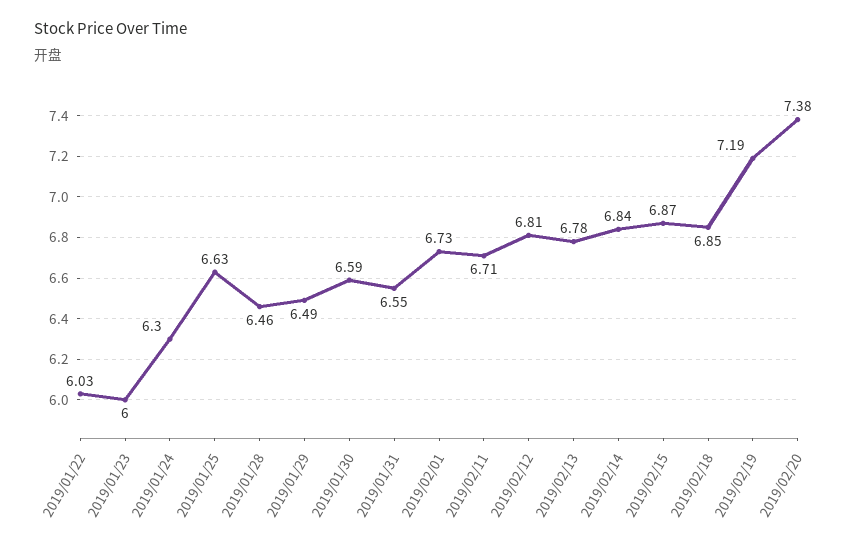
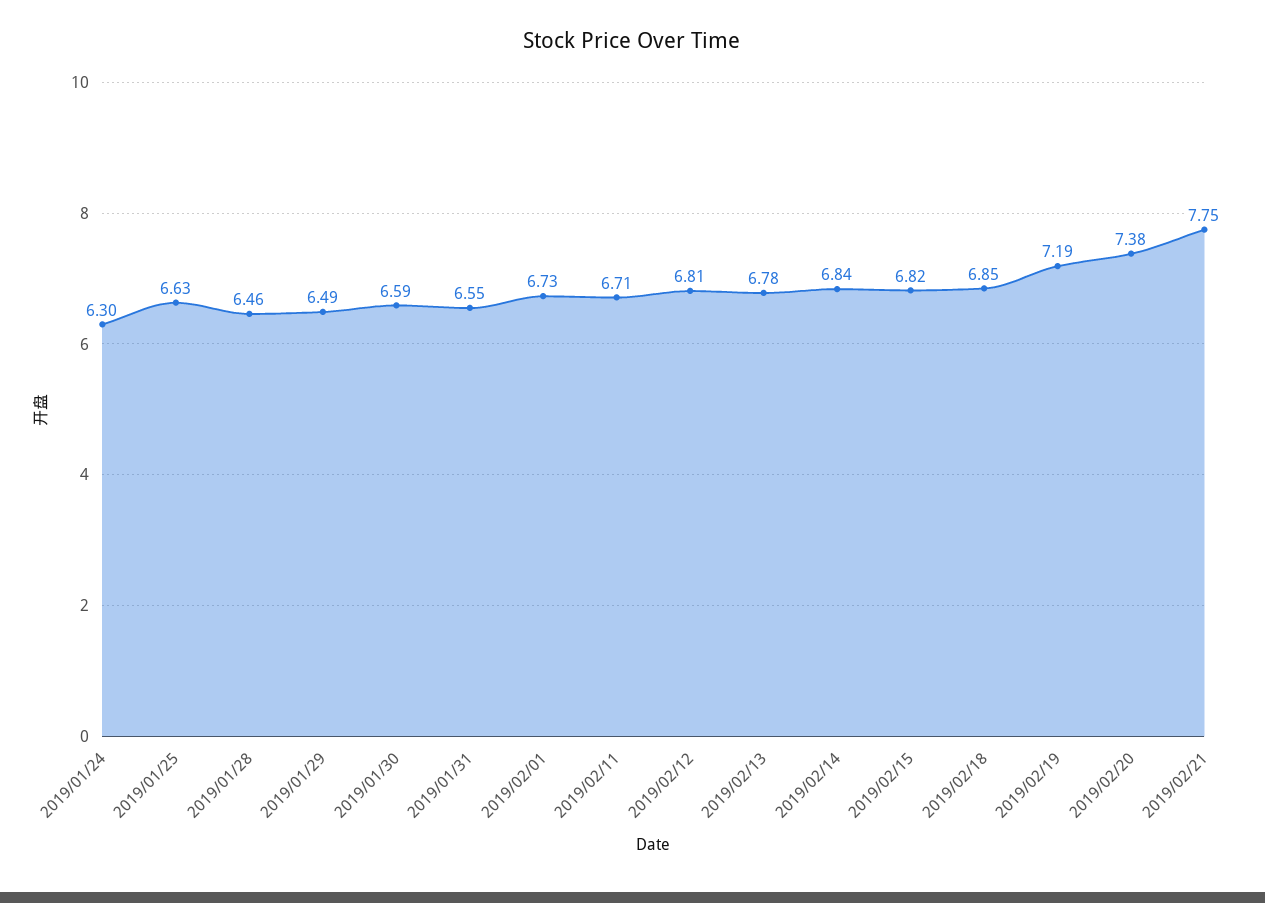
2019/01/22: 6.03 -> none
2019/01/23: 6 -> none
2019/02/15: 6.87 -> 6.82
2019/02/21: none -> 7.75

